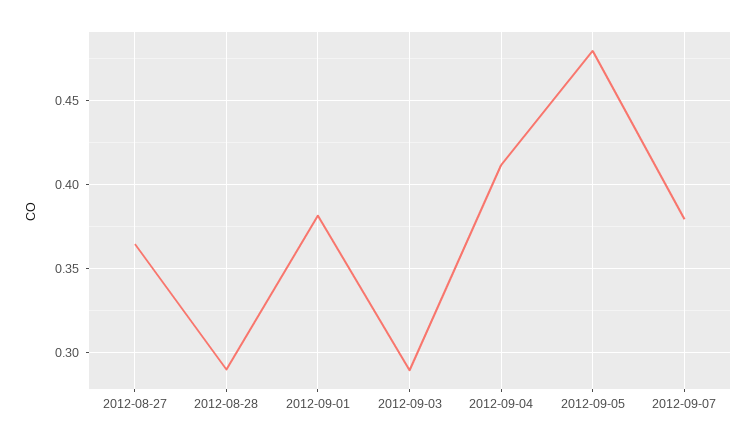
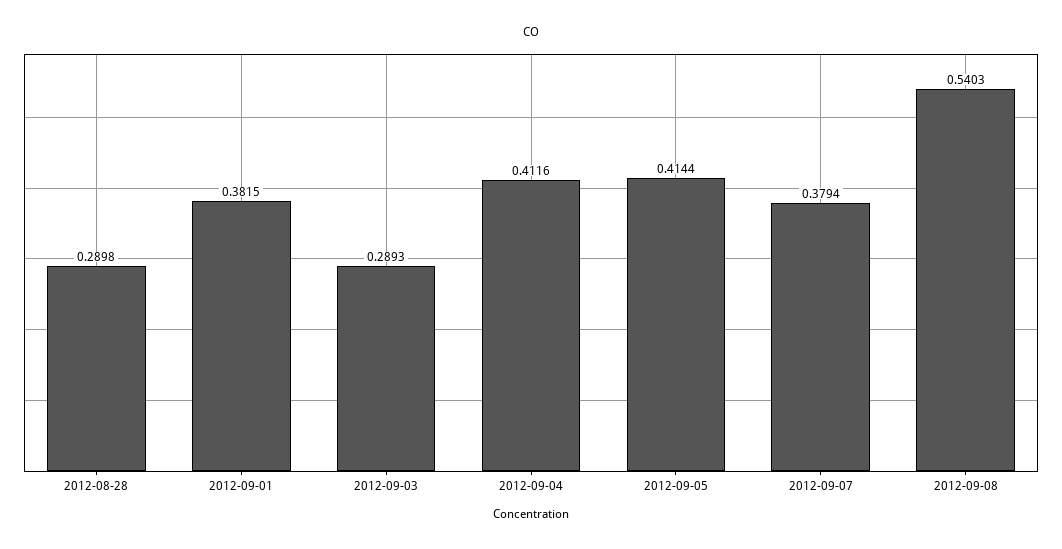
2012-08-27: 0.365 -> none
2012-09-05: 0.48 -> 0.4144
2012-09-08: none -> 0.5403

